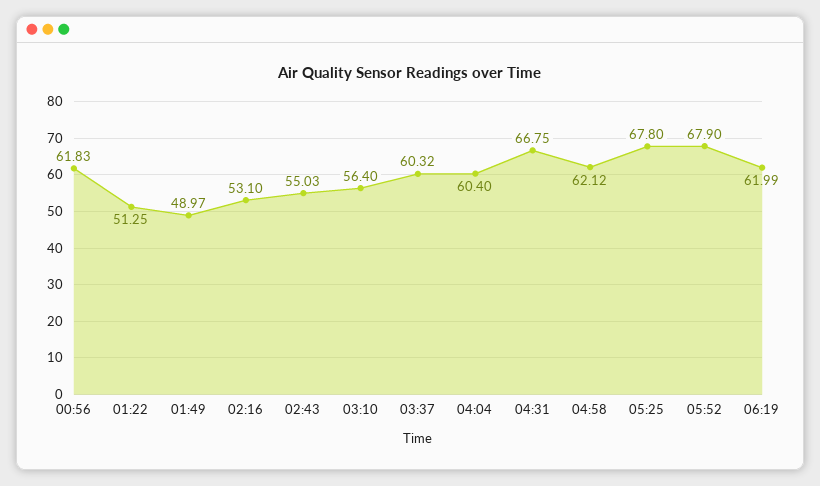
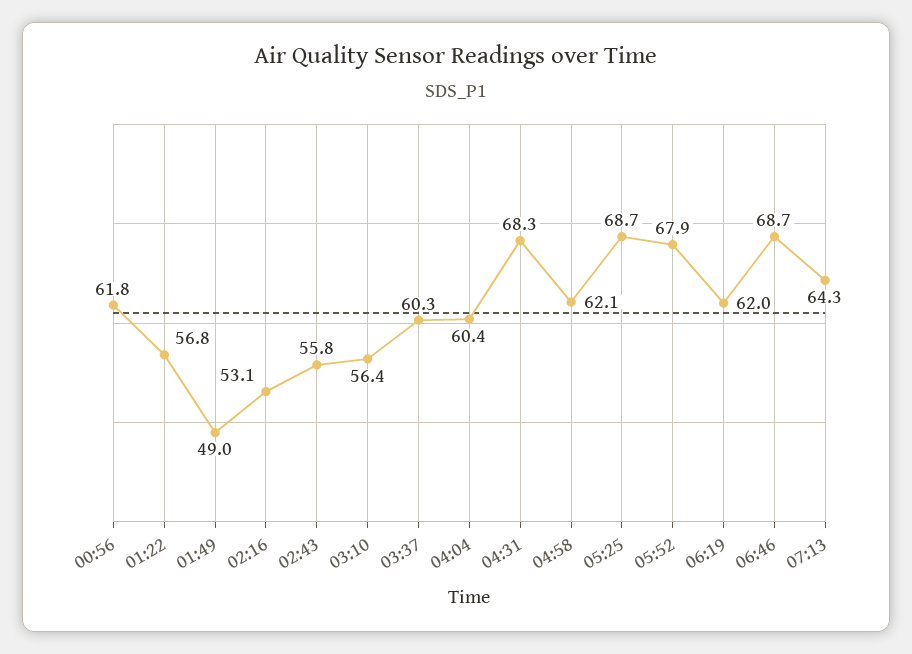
01:22: 51.25 -> 56.8
02:43: 55.03 -> 55.8
04:31: 66.75 -> 68.3
05:25: 67.8 -> 68.7
06:46: none -> 68.7
07:13: none -> 64.3

